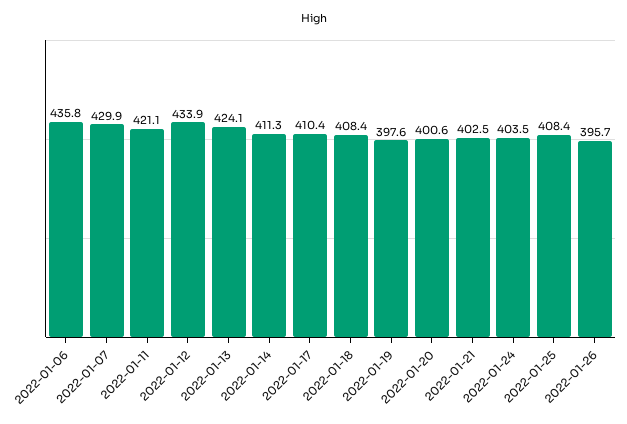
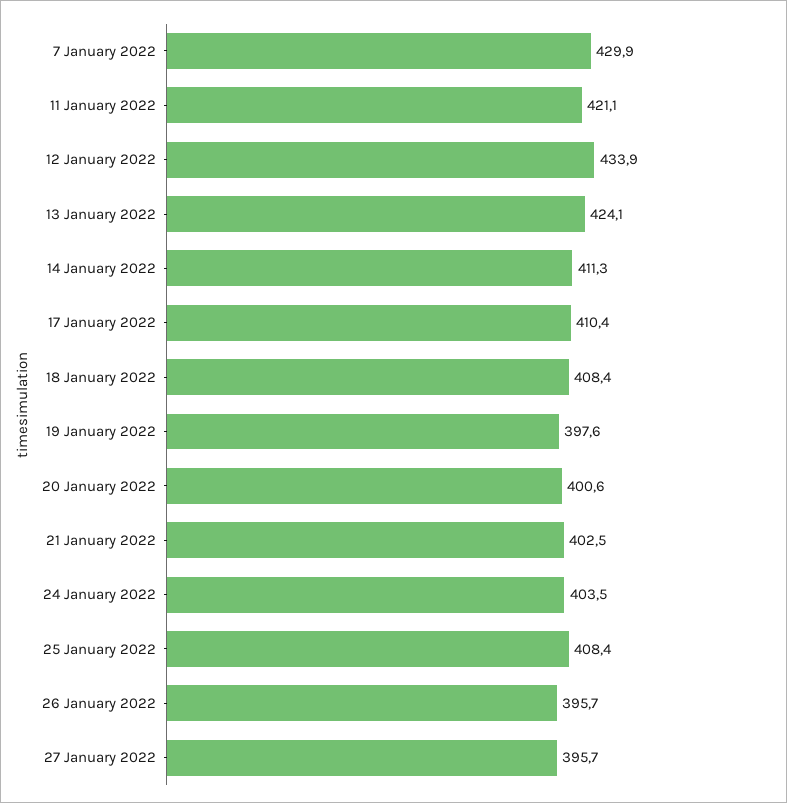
2022-01-06: 435.8 -> none
27 January 2022: none -> 395.7

